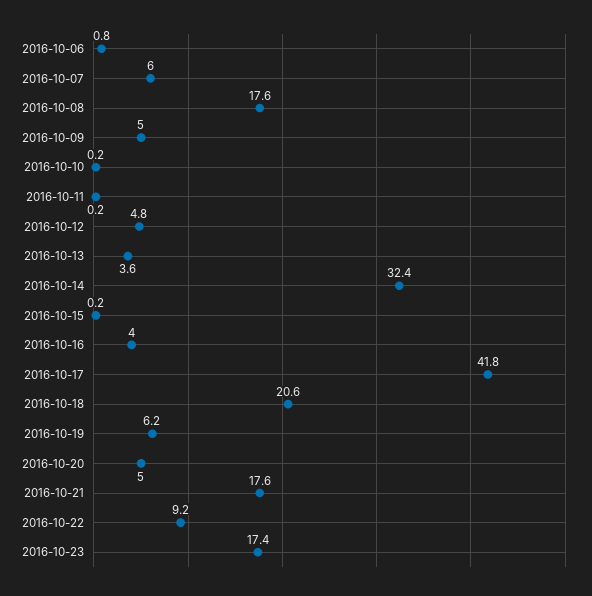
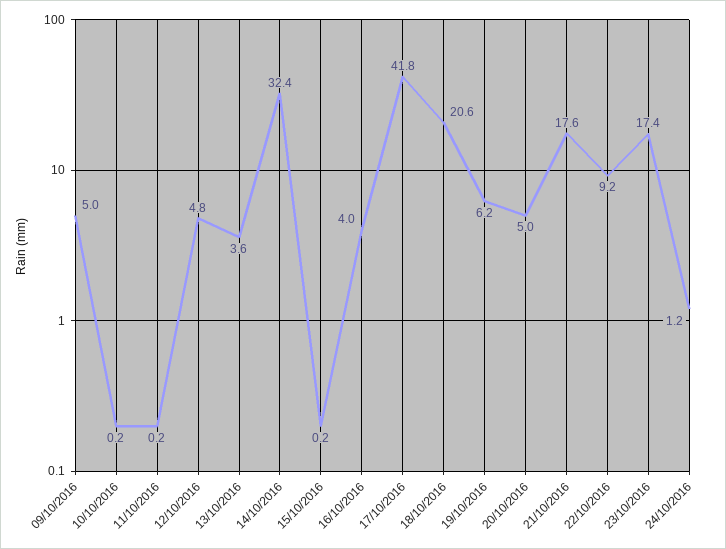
2016-10-06: 0.8 -> none
2016-10-07: 6 -> none
2016-10-08: 17.6 -> none
24/10/2016: none -> 1.2

